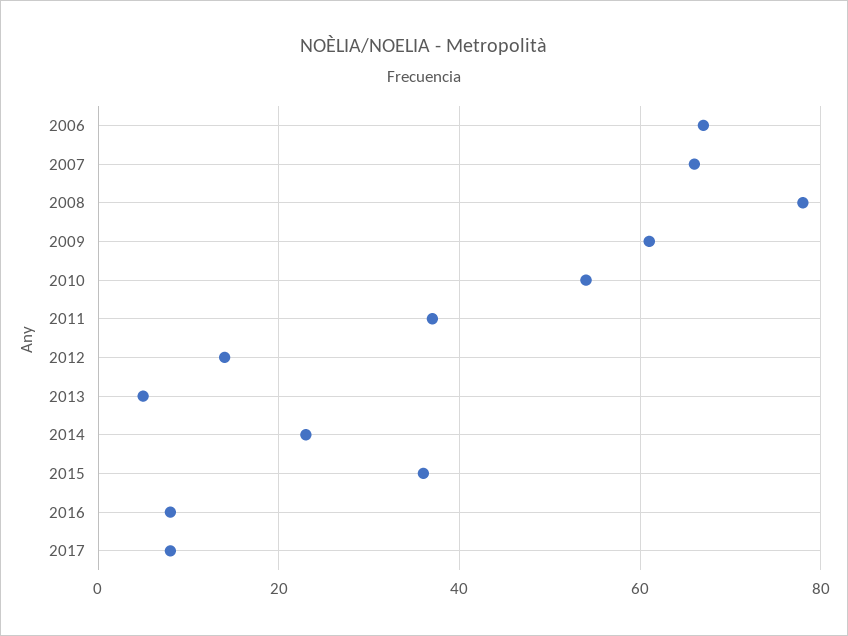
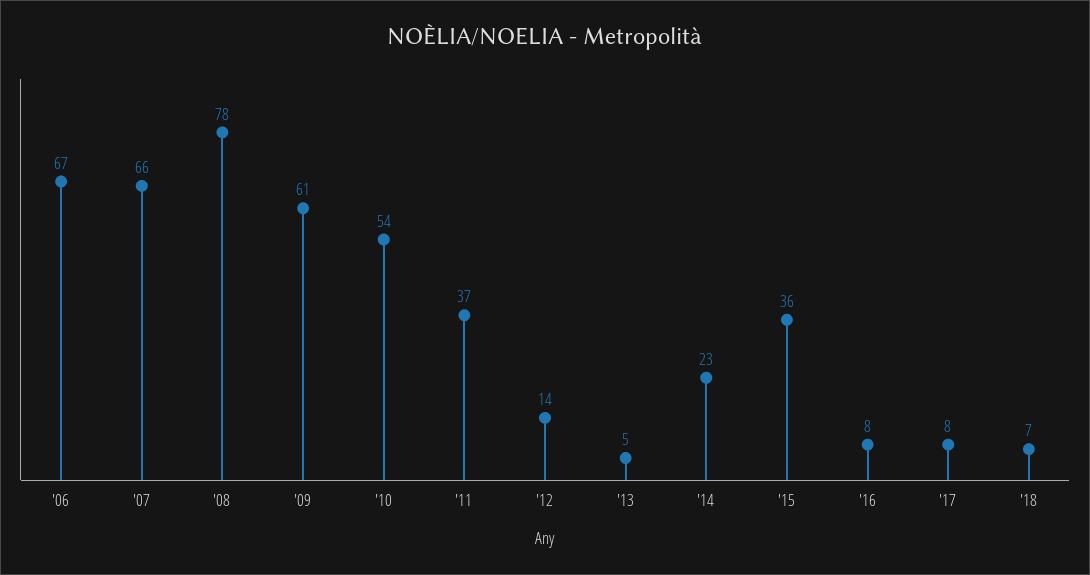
'18: none -> 7

